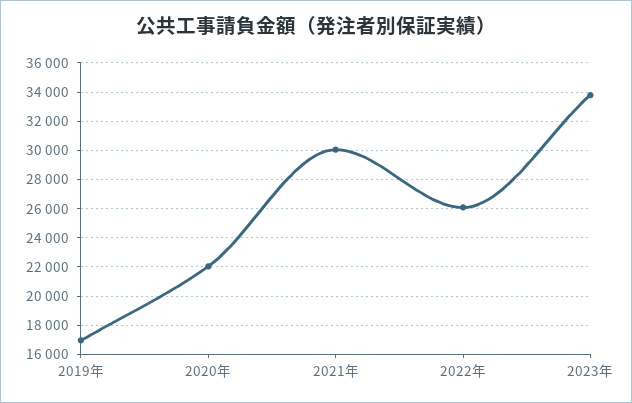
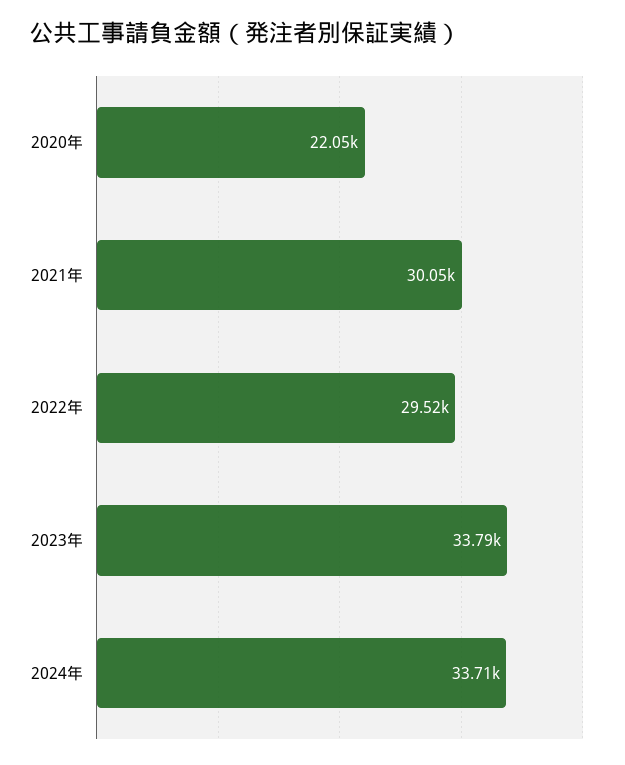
2019年: 17000 -> none
2022年: 26000 -> 29520
2024年: none -> 33710

